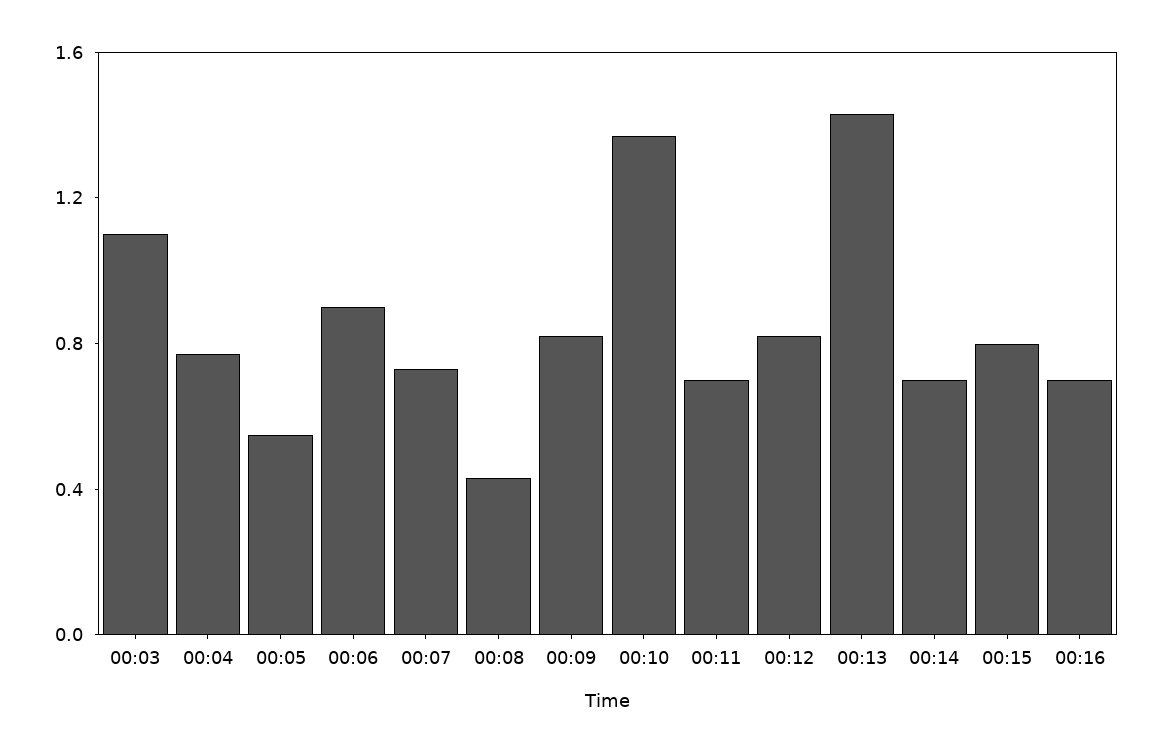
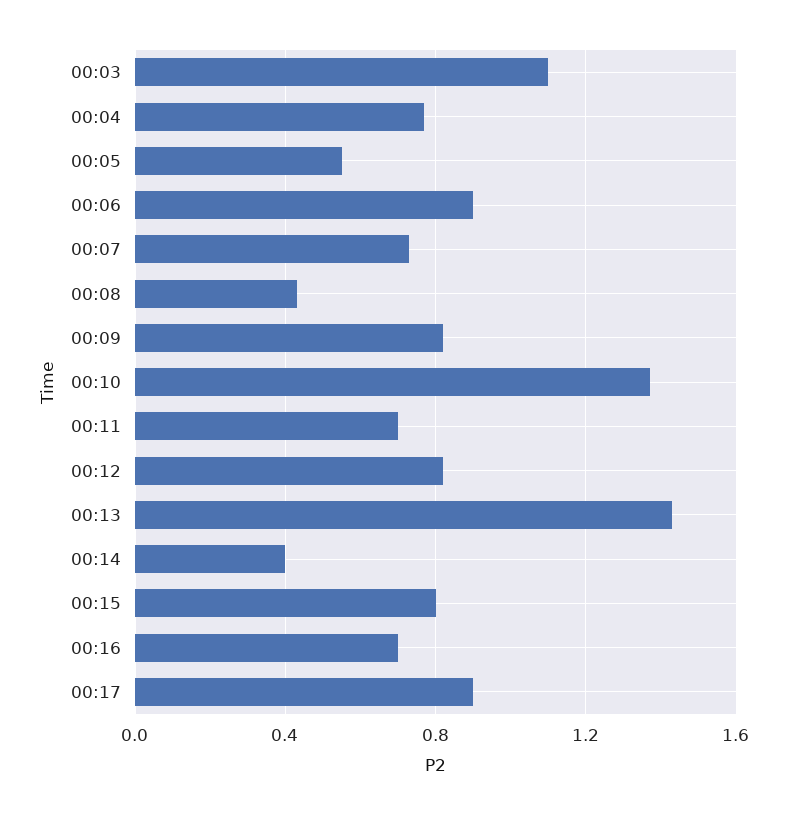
00:14: 0.7 -> 0.4
00:17: none -> 0.9

